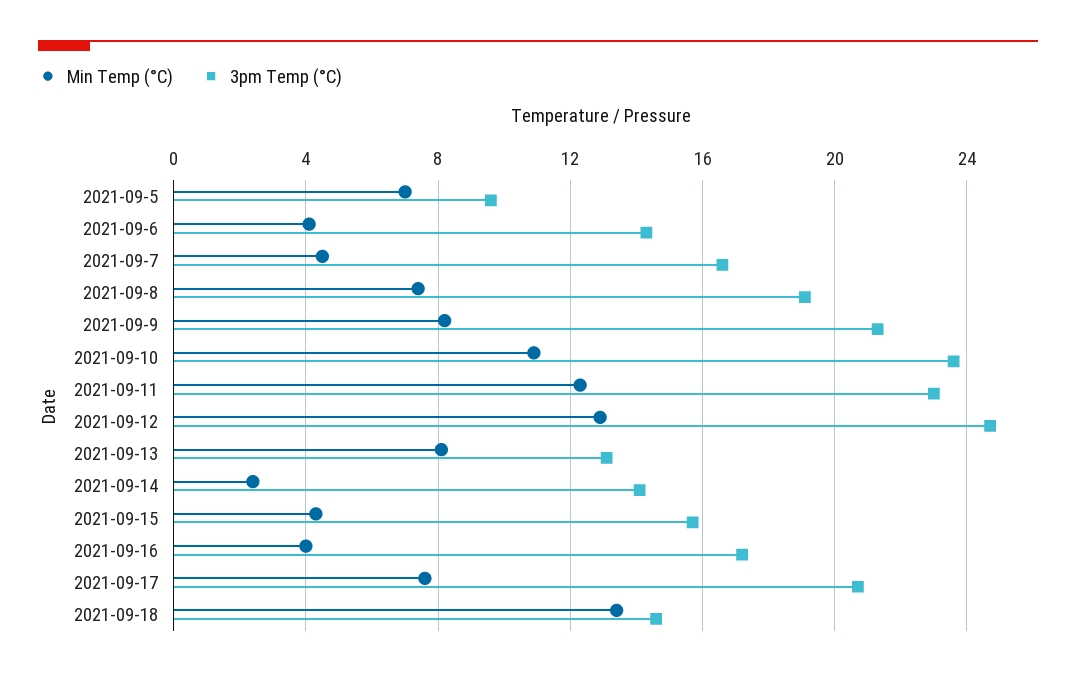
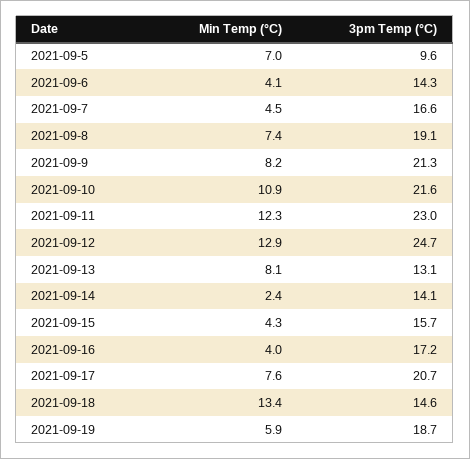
3pm Temp (°C), 2021-09-10: 23.5 -> 21.6
Min Temp (°C), 2021-09-19: none -> 5.9
3pm Temp (°C), 2021-09-19: none -> 18.7

